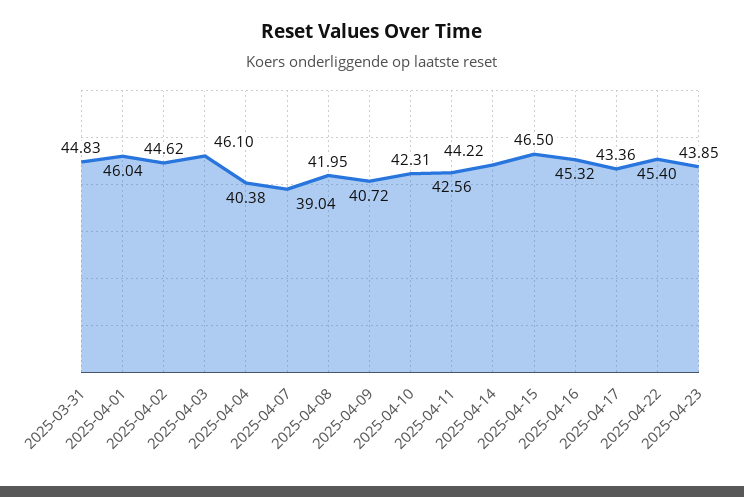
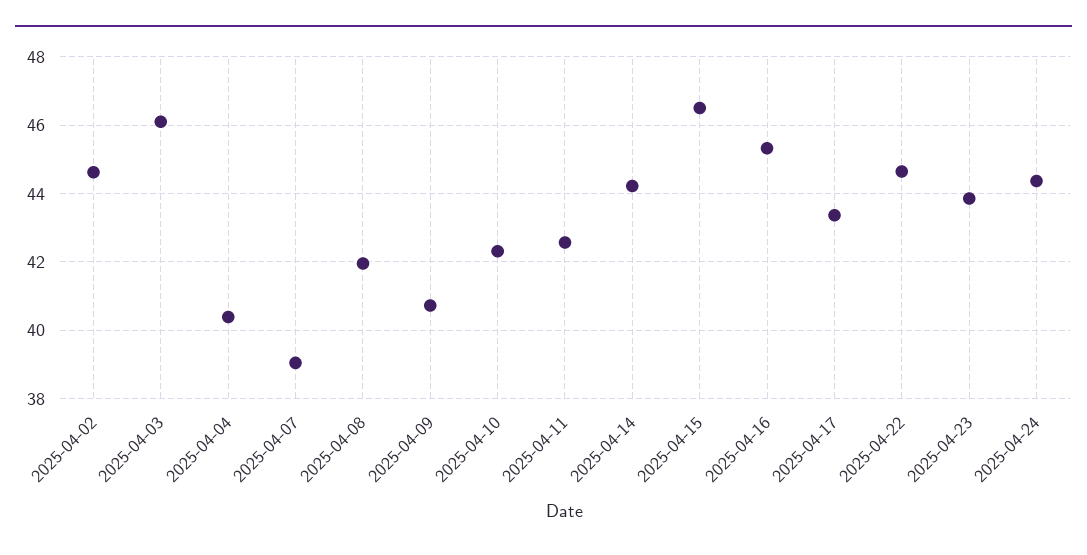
2025-03-31: 44.83 -> none
2025-04-01: 46.04 -> none
2025-04-22: 45.4 -> 44.6
2025-04-24: none -> 44.4

